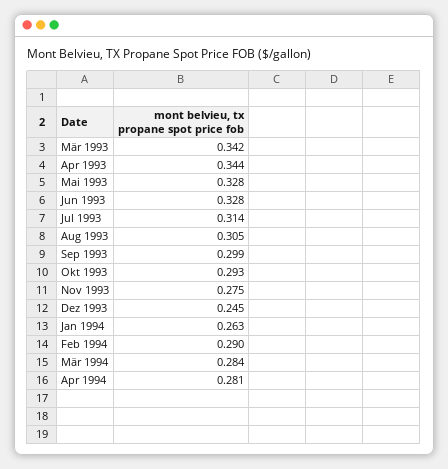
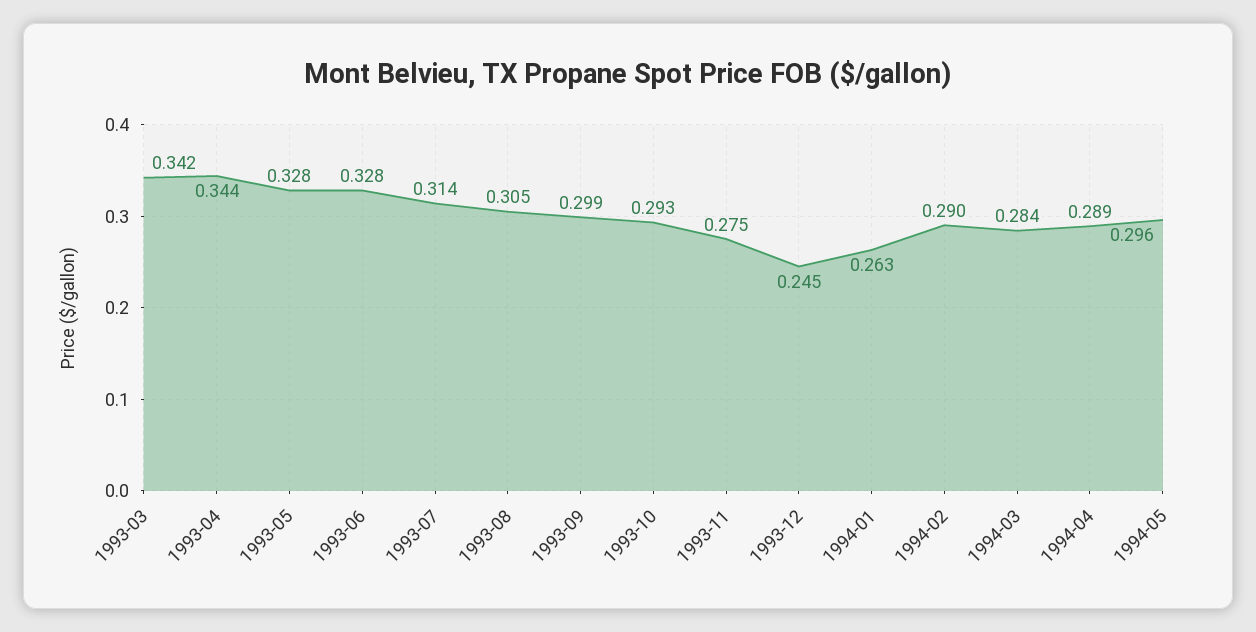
Apr 1994: 0.281 -> 0.289
1994-05: none -> 0.296

